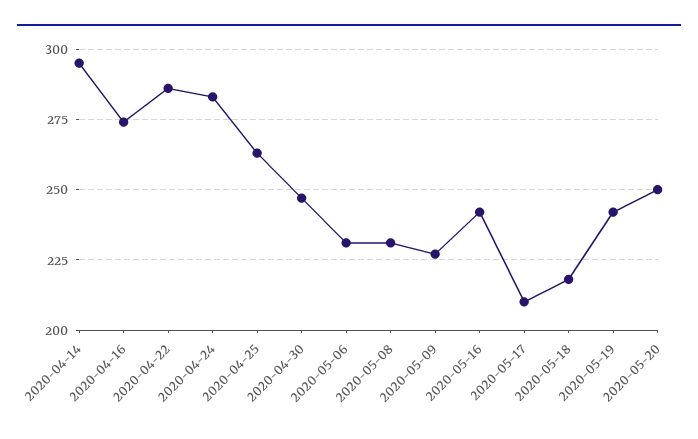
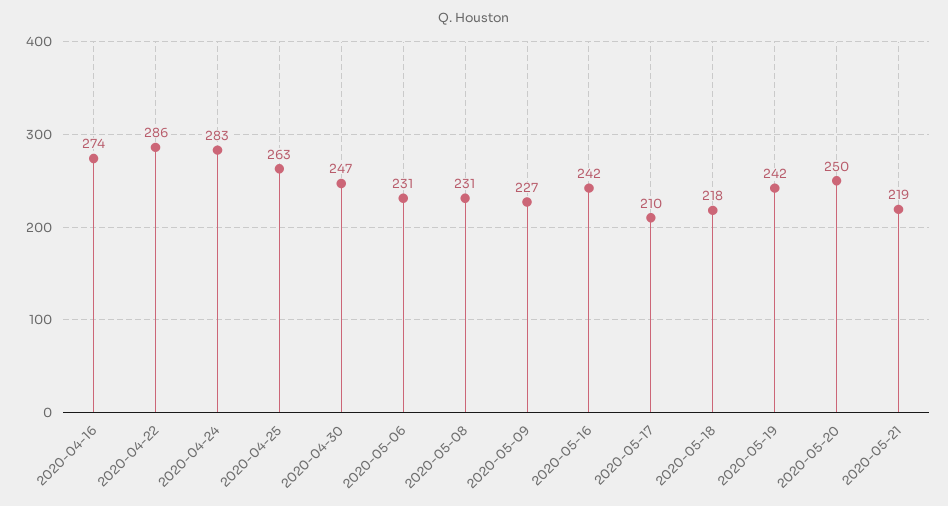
2020-04-14: 295 -> none
2020-05-21: none -> 219

